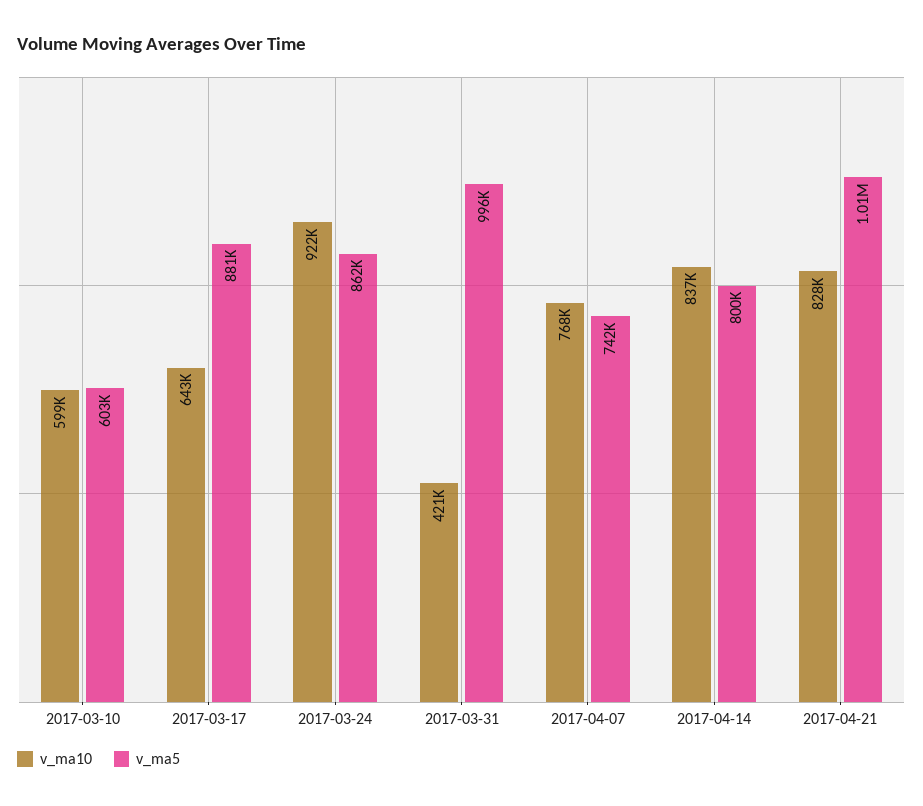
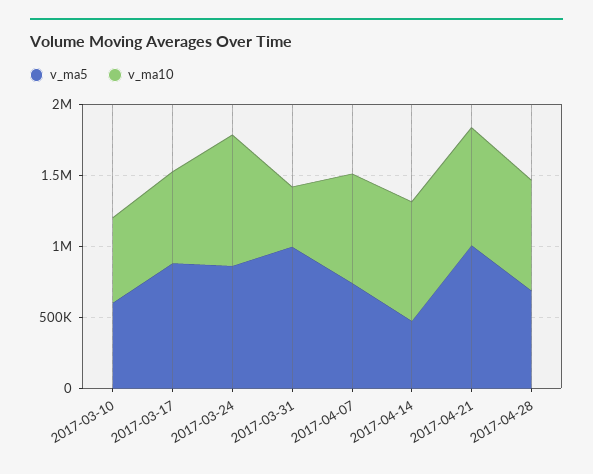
v_ma5, 2017-04-14: 800000 -> 500000
v_ma5, 2017-04-28: none -> 700000
v_ma10, 2017-04-28: none -> 800000

